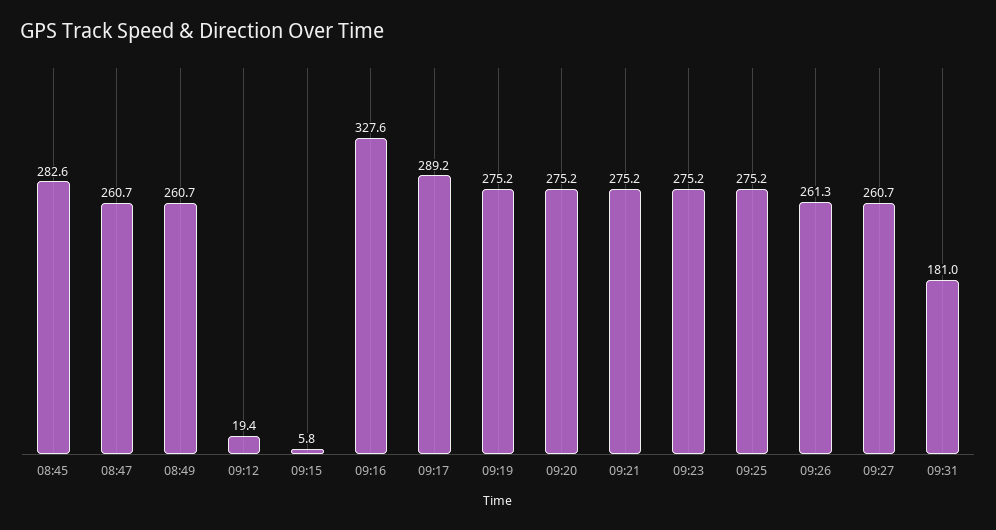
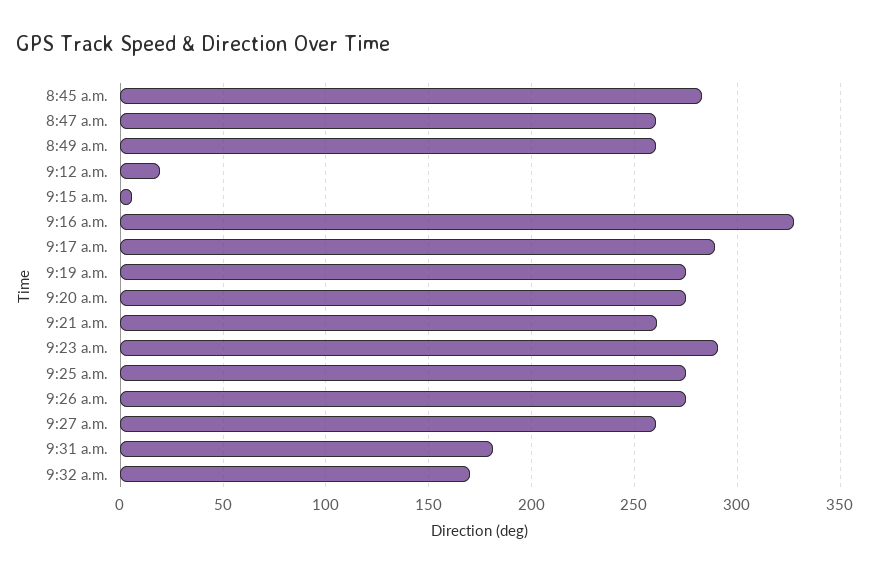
09:21: 275.2 -> 260
09:23: 275.2 -> 290
09:26: 261.3 -> 275
9:32 a.m.: none -> 170

